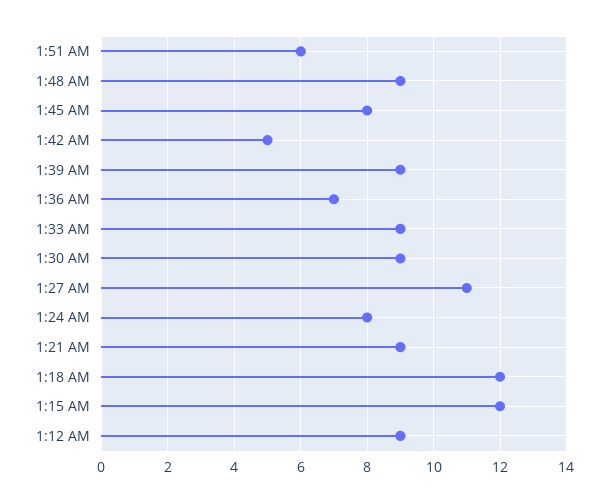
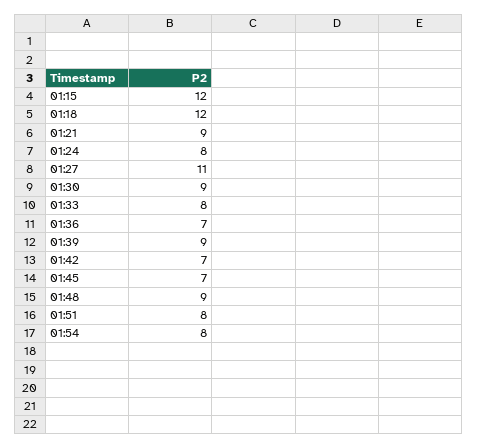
1:51 AM: 6 -> 8
1:45 AM: 8 -> 7
1:42 AM: 5 -> 7
1:33 AM: 9 -> 8
1:12 AM: 9 -> none
01:54: none -> 8

